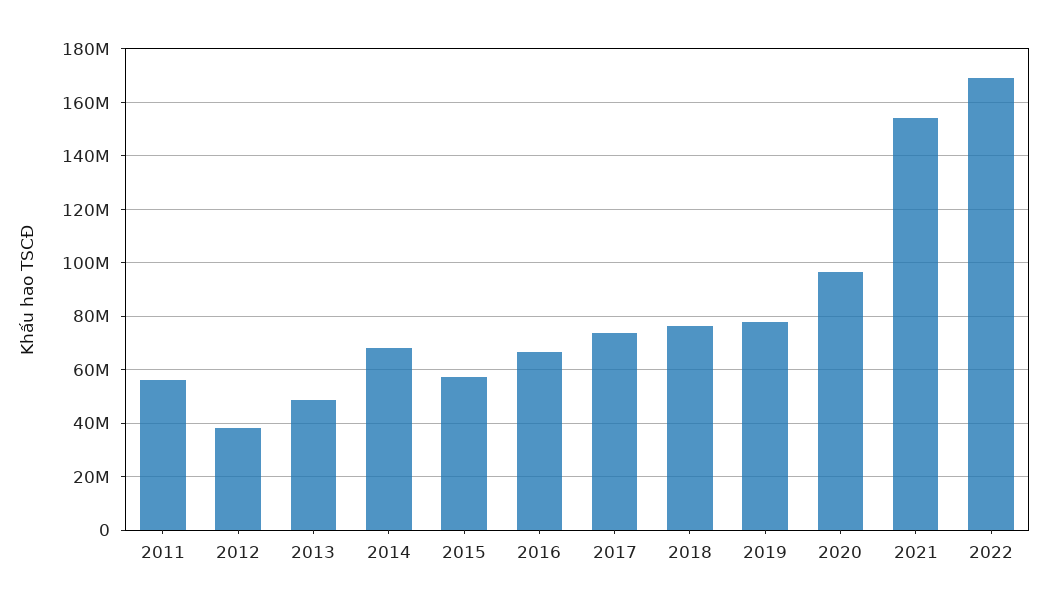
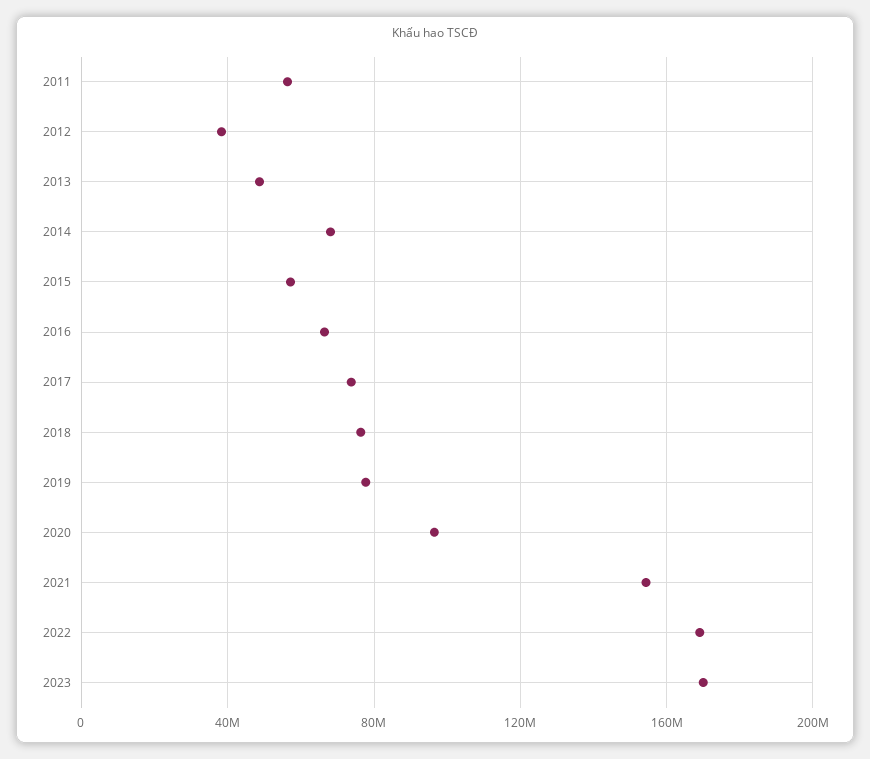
2023: none -> 170000000

